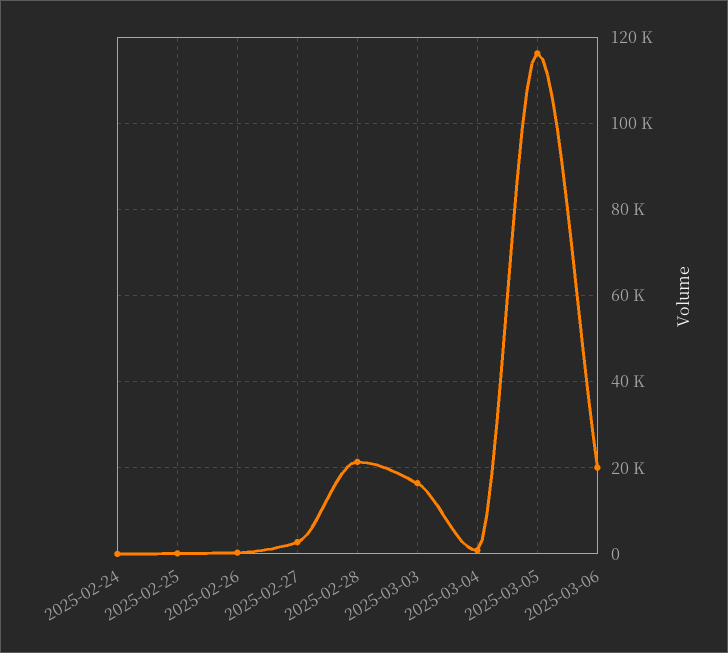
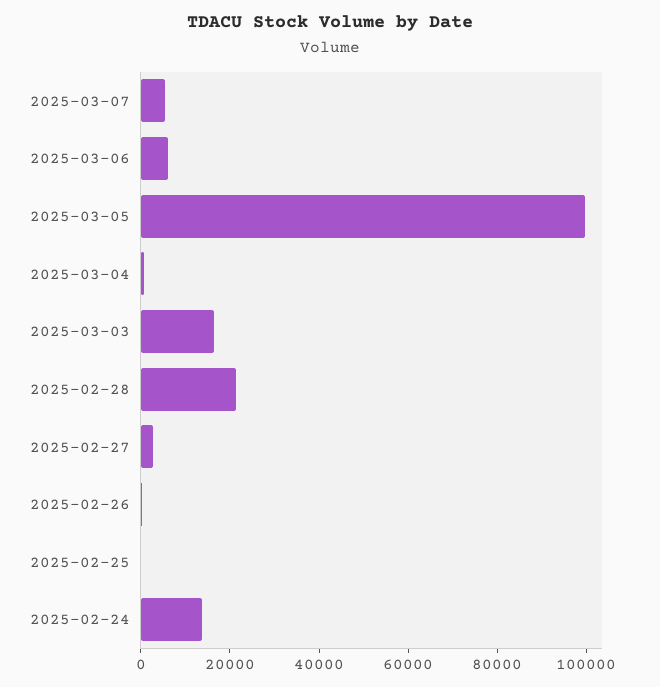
2025-02-24: 0 -> 15000
2025-03-05: 116000 -> 100000
2025-03-06: 20000 -> 5000
2025-03-07: none -> 5000

